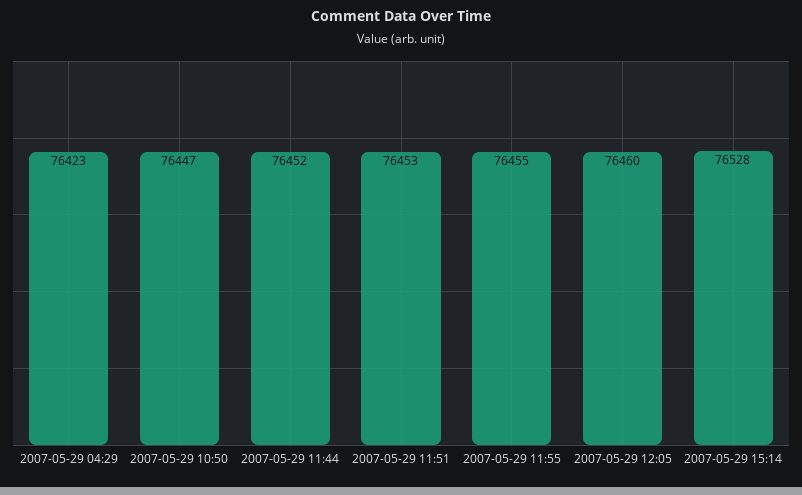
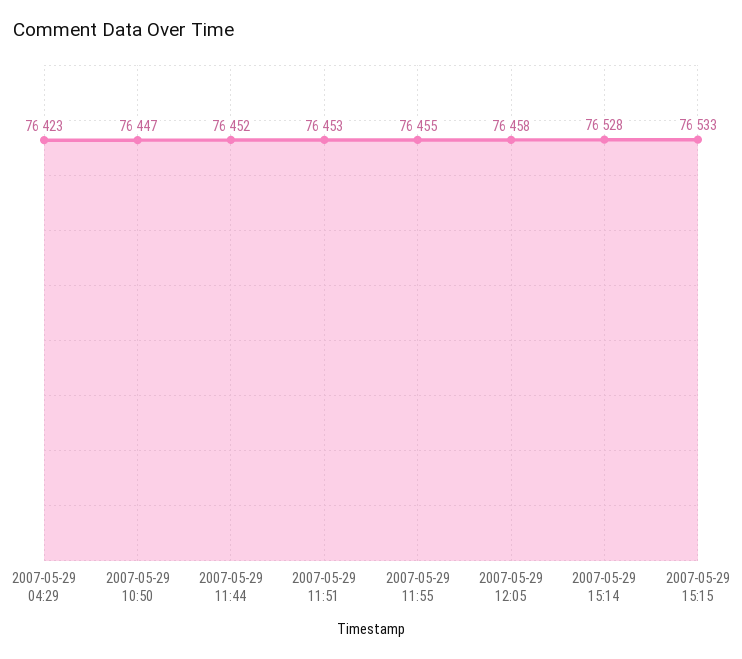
2007-05-29 12:05: 76460 -> 76458
2007-05-29 15:15: none -> 76533

